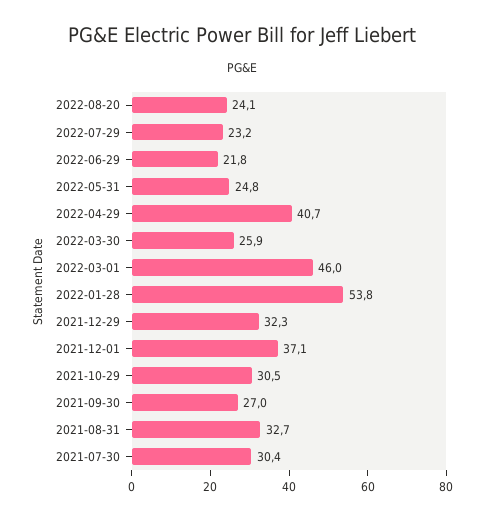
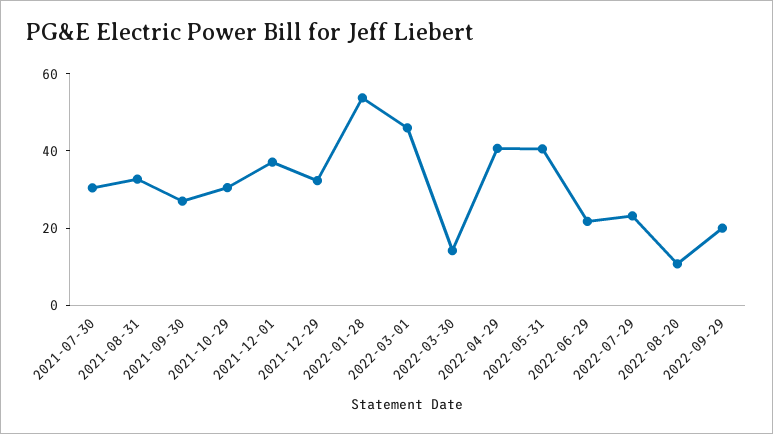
2022-08-20: 24.1 -> 10
2022-05-31: 24.8 -> 40
2022-03-30: 25.9 -> 15
2022-09-29: none -> 20

